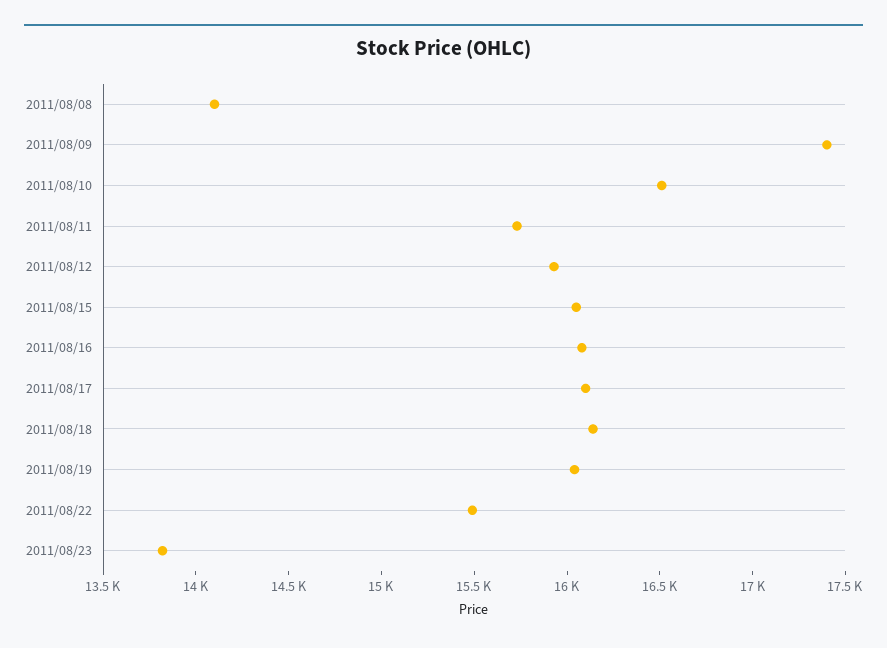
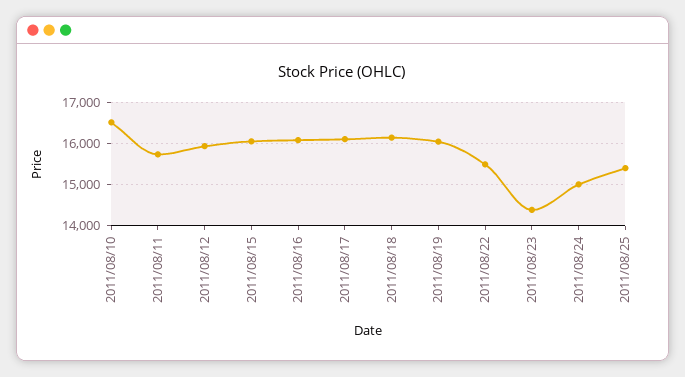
2011/08/08: 14100 -> none
2011/08/09: 17400 -> none
2011/08/23: 13800 -> 14400
2011/08/24: none -> 15000
2011/08/25: none -> 15400

